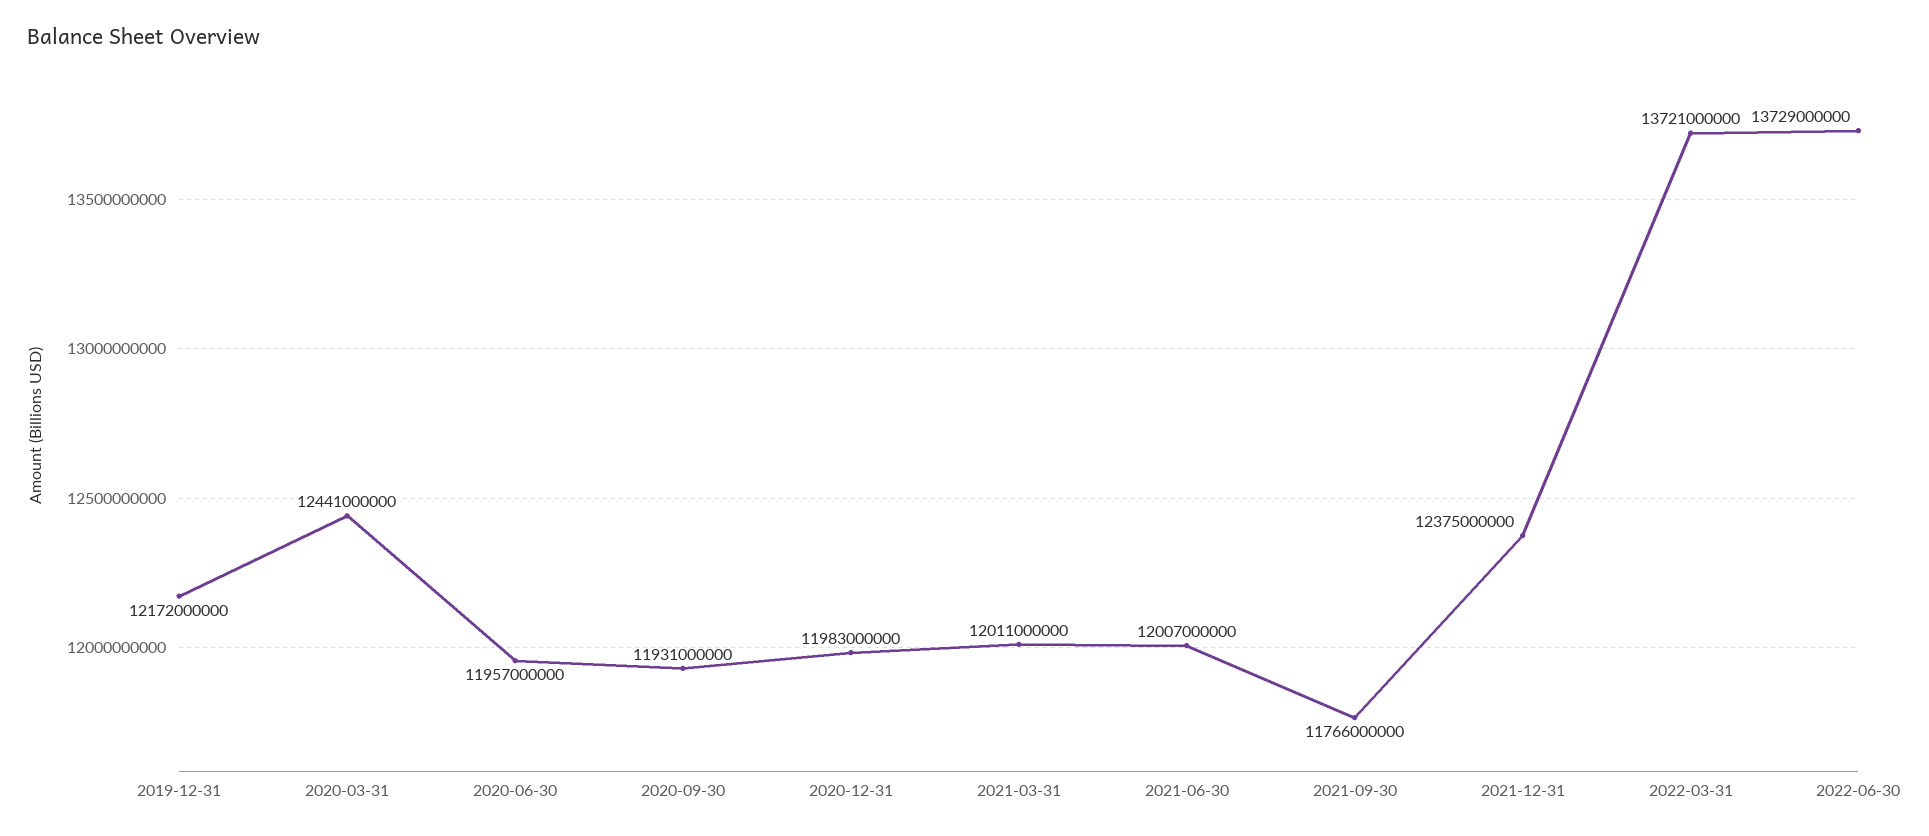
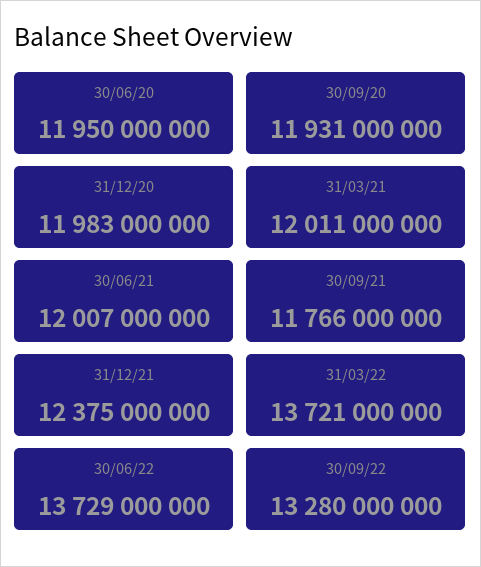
2019-12-31: 12172000000 -> none
2020-03-31: 12441000000 -> none
2020-06-30: 11957000000 -> 11950000000
30/09/22: none -> 13280000000

